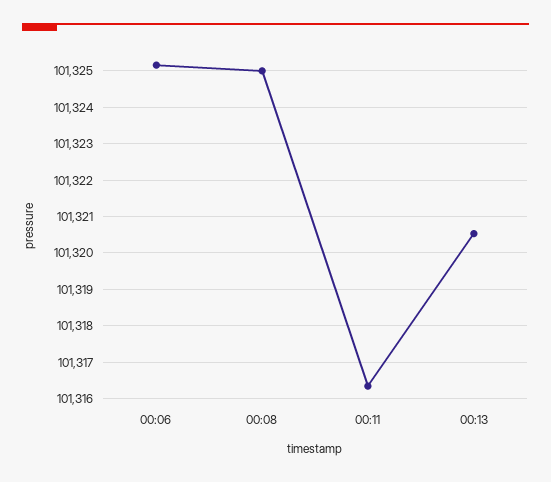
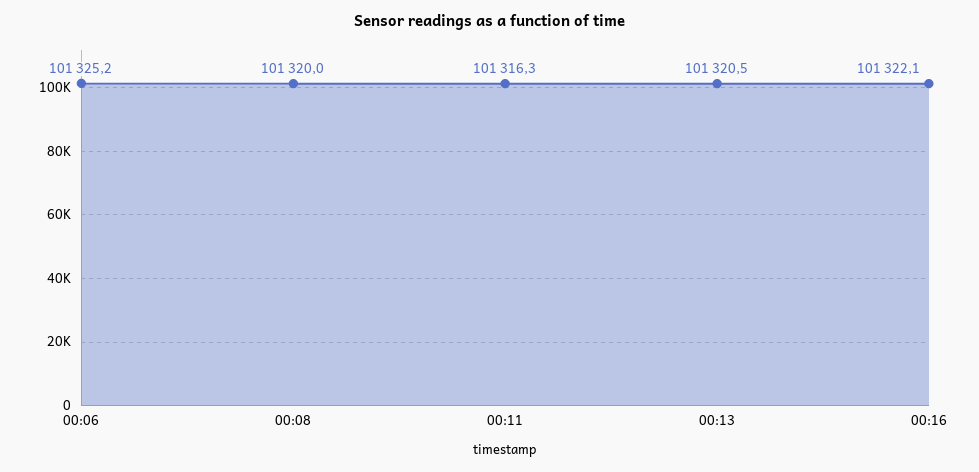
00:08: 101325 -> 101320
00:16: none -> 101322.1

